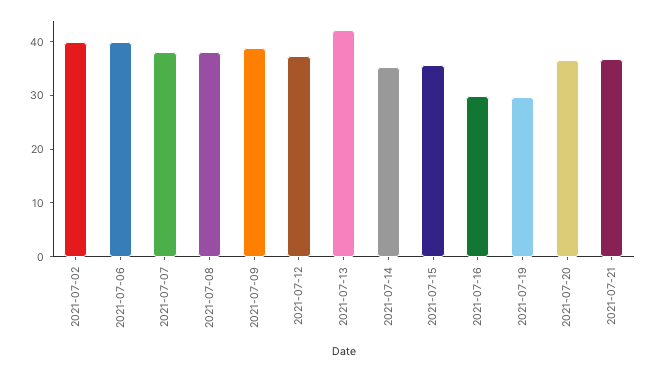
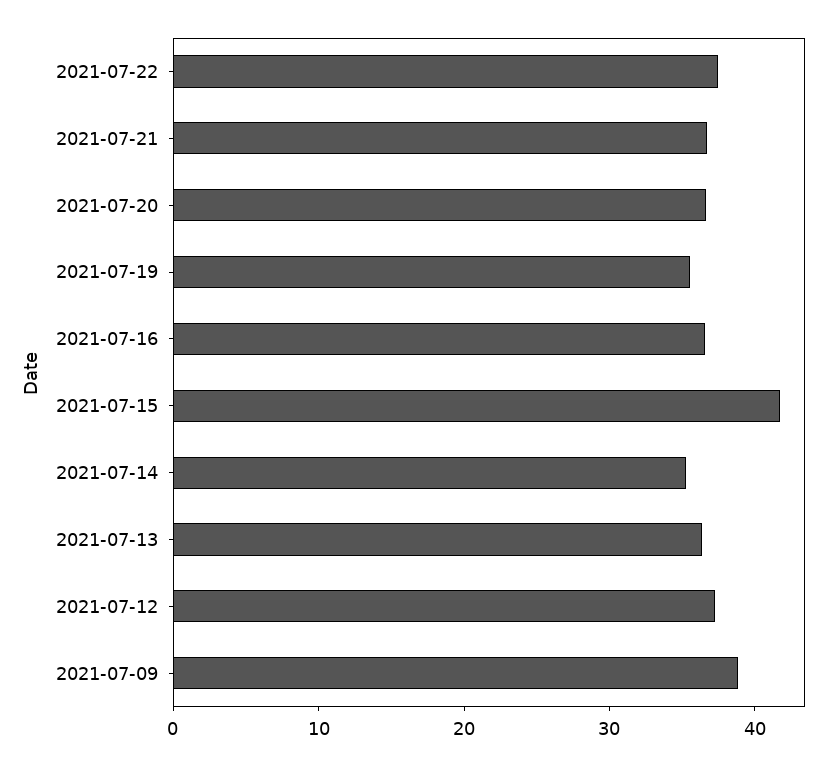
2021-07-02: 40 -> none
2021-07-06: 40 -> none
2021-07-07: 38 -> none
2021-07-08: 38 -> none
2021-07-13: 42 -> 36
2021-07-15: 36 -> 42
2021-07-16: 30 -> 36
2021-07-19: 30 -> 36
2021-07-22: none -> 38

